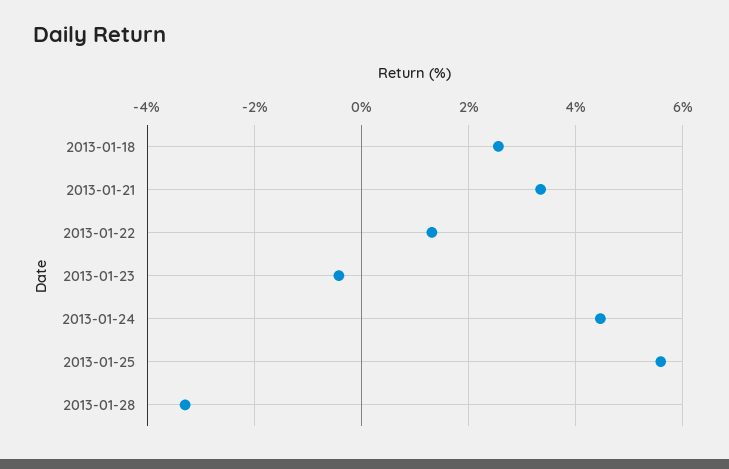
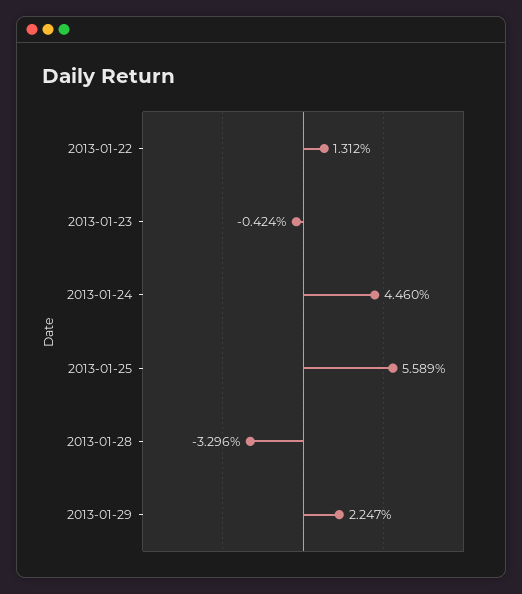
2013-01-18: 2.6 -> none
2013-01-21: 3.4 -> none
2013-01-29: none -> 2.247

